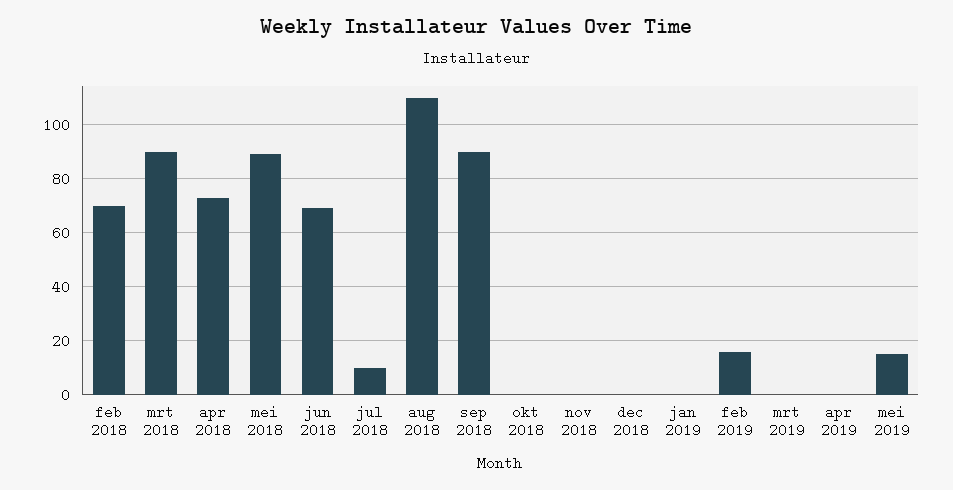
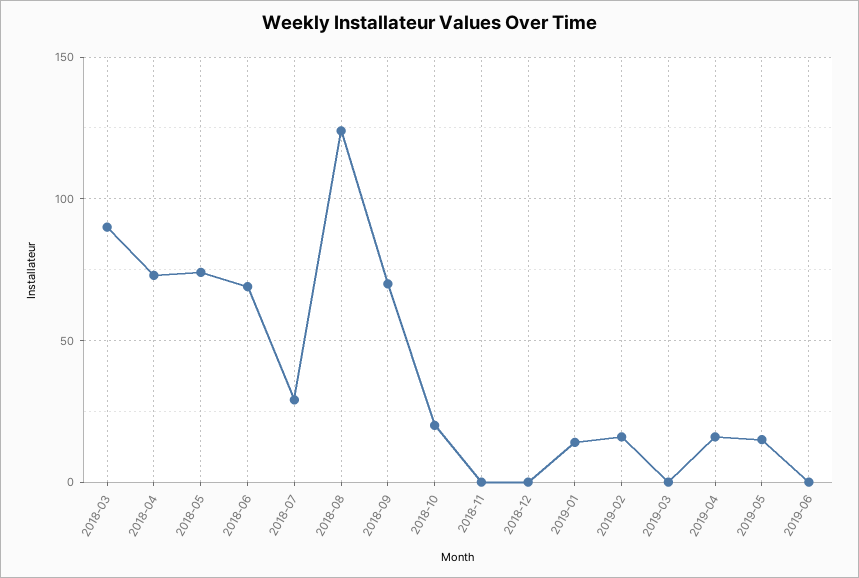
feb 2018: 70 -> none
mei 2018: 90 -> 75
jul 2018: 10 -> 30
aug 2018: 110 -> 125
sep 2018: 90 -> 70
okt 2018: 0 -> 20
jan 2019: 0 -> 15
apr 2019: 0 -> 15
2019-06: none -> 0

